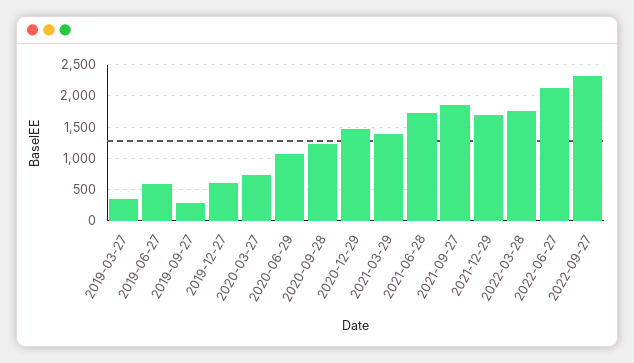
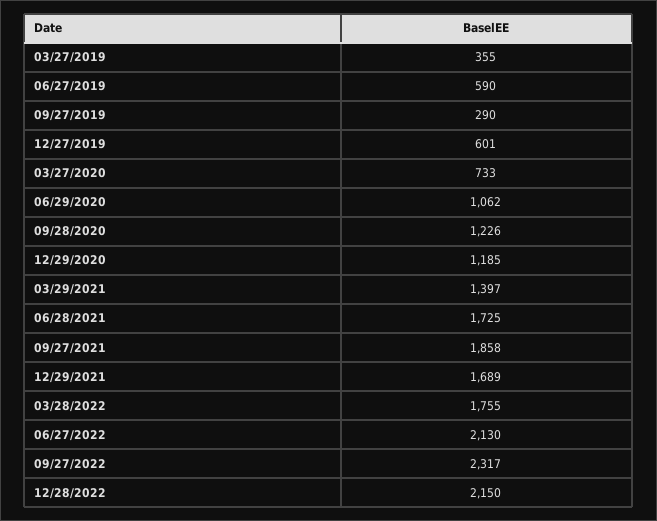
2020-12-29: 1500 -> 1185
12/28/2022: none -> 2150

